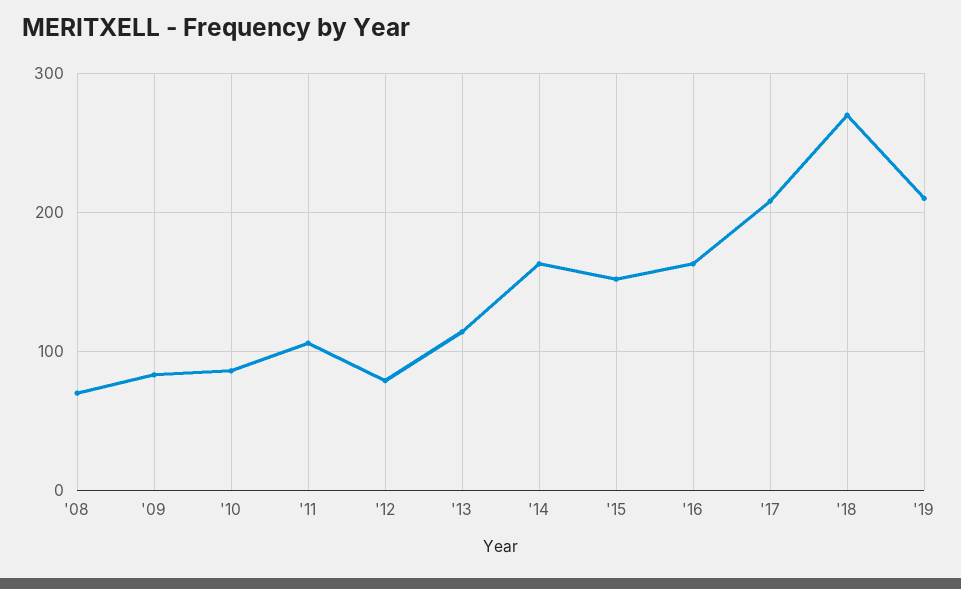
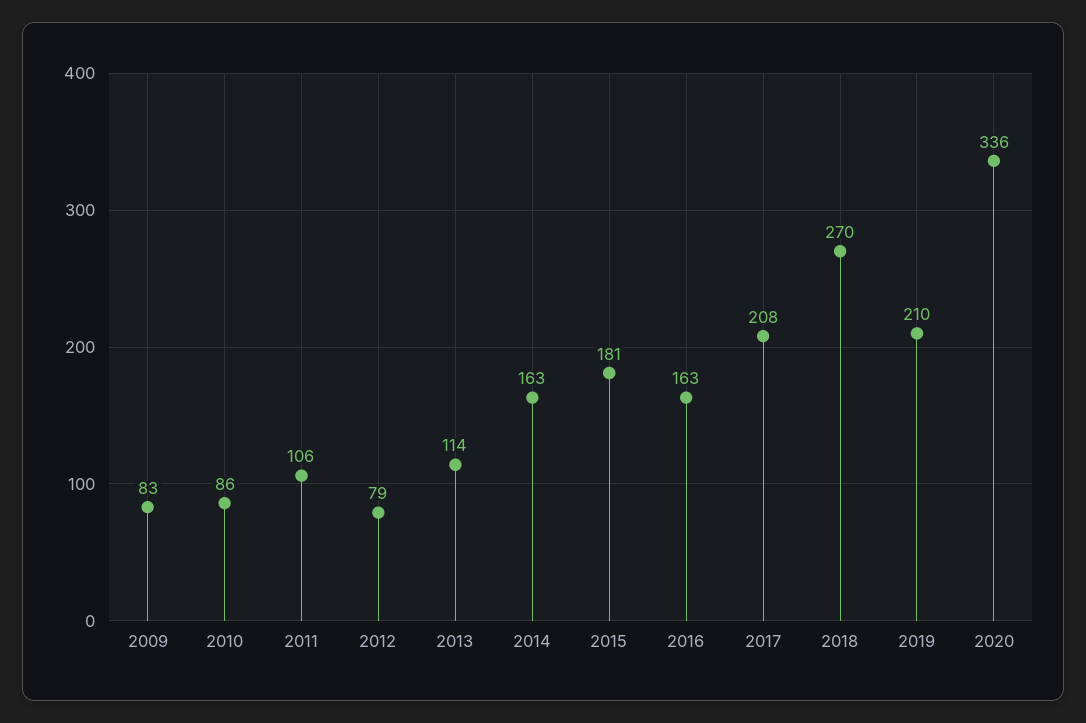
'08: 70 -> none
'15: 150 -> 181
2020: none -> 336

